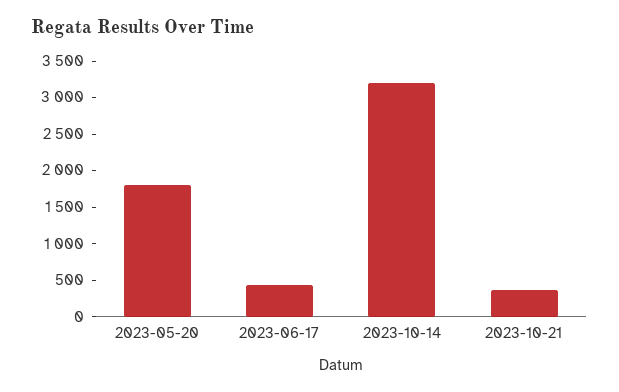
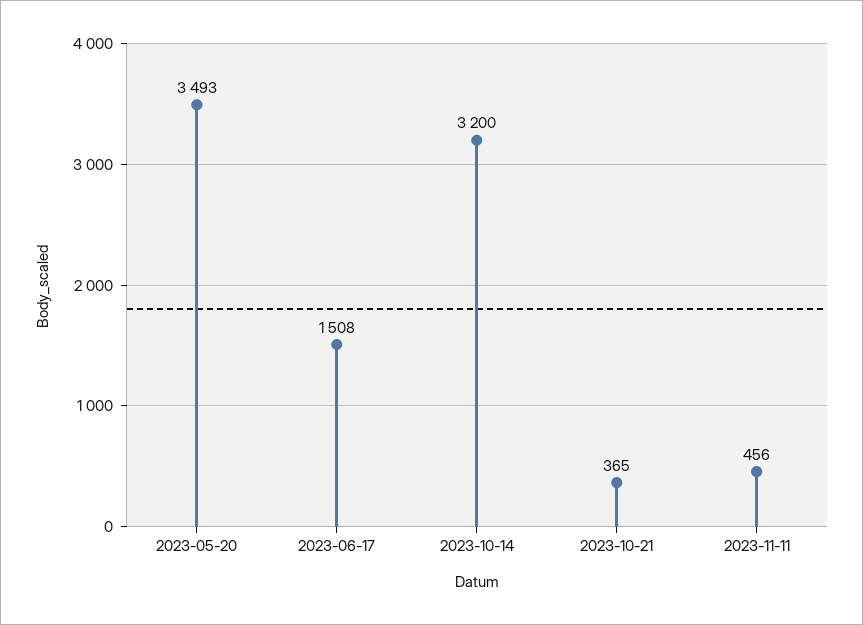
2023-05-20: 1750 -> 3493
2023-06-17: 500 -> 1508
2023-11-11: none -> 456

